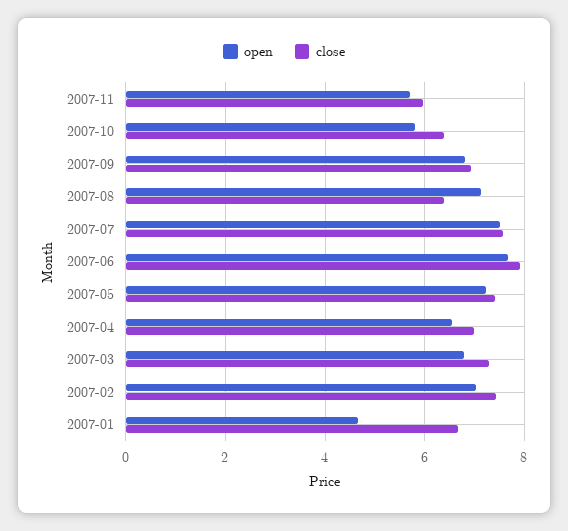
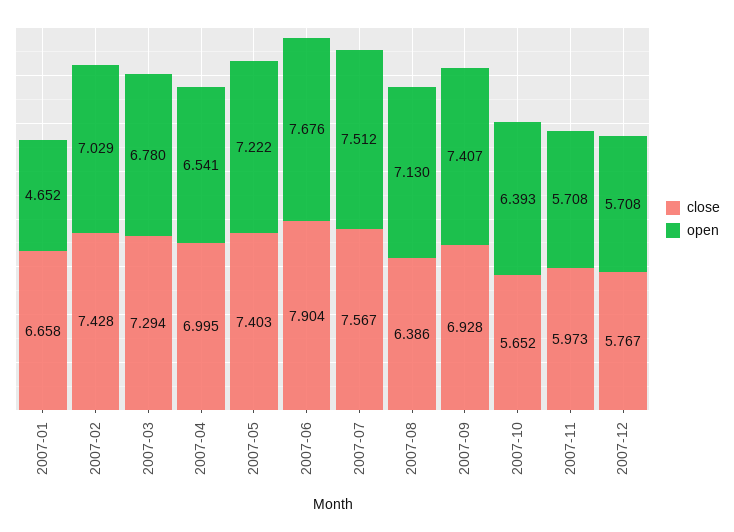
open, 2007-10: 5.8 -> 6.393
close, 2007-10: 6.4 -> 5.652
open, 2007-09: 6.8 -> 7.407
close, 2007-12: none -> 5.767
open, 2007-12: none -> 5.708

